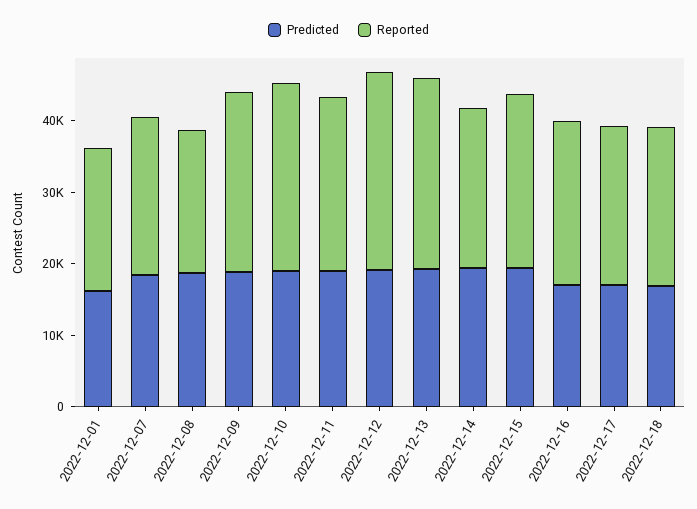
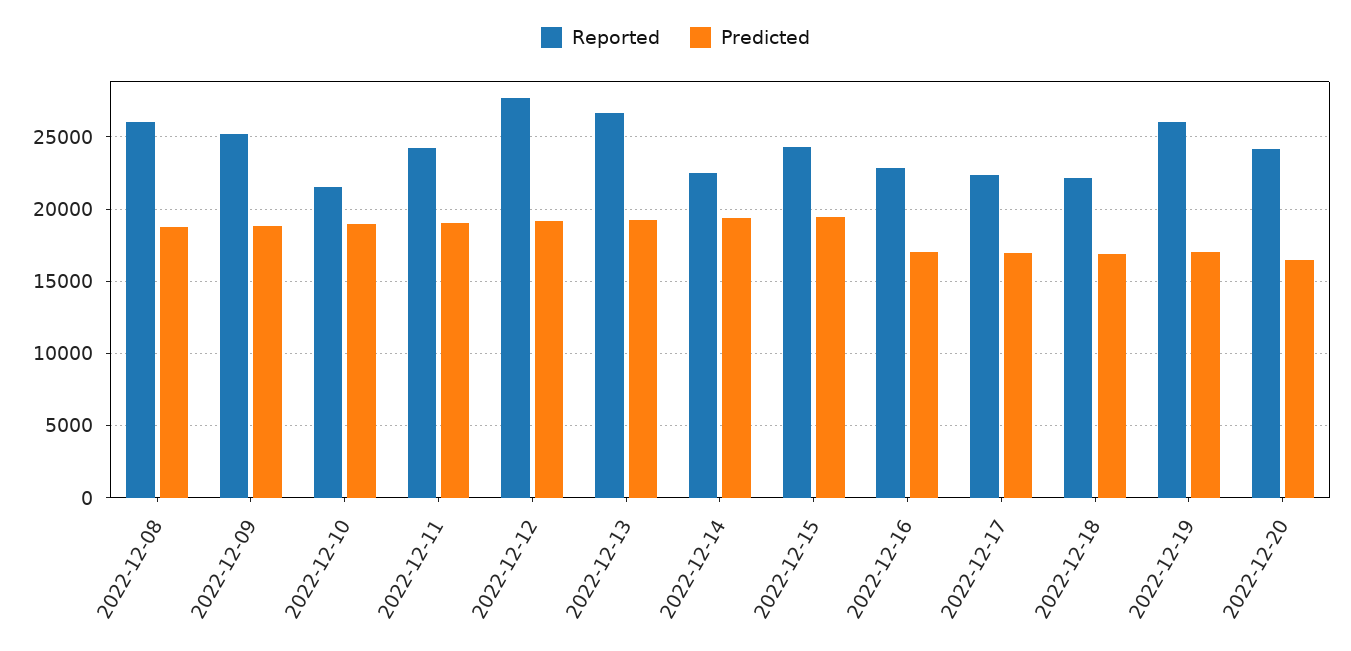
Predicted, 2022-12-01: 16000 -> none
Reported, 2022-12-01: 20000 -> none
Predicted, 2022-12-07: 18000 -> none
Reported, 2022-12-07: 22000 -> none
Reported, 2022-12-08: 20000 -> 26000
Reported, 2022-12-10: 26000 -> 21500
Reported, 2022-12-19: none -> 26000
Predicted, 2022-12-19: none -> 17000
Reported, 2022-12-20: none -> 24000
Predicted, 2022-12-20: none -> 16500

